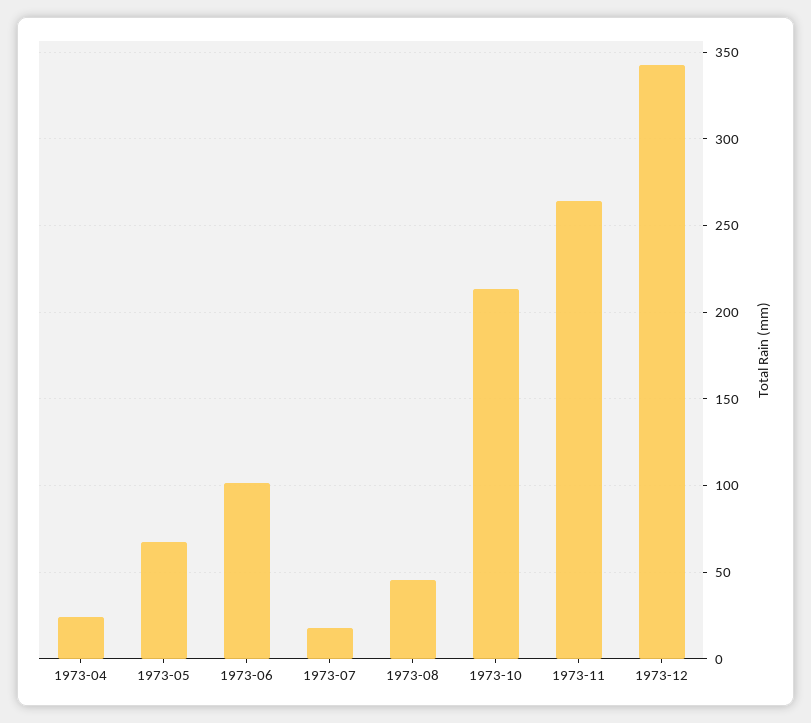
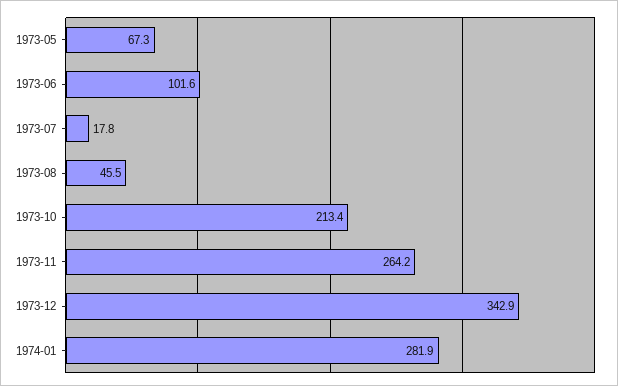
1973-04: 25 -> none
1974-01: none -> 281.9

